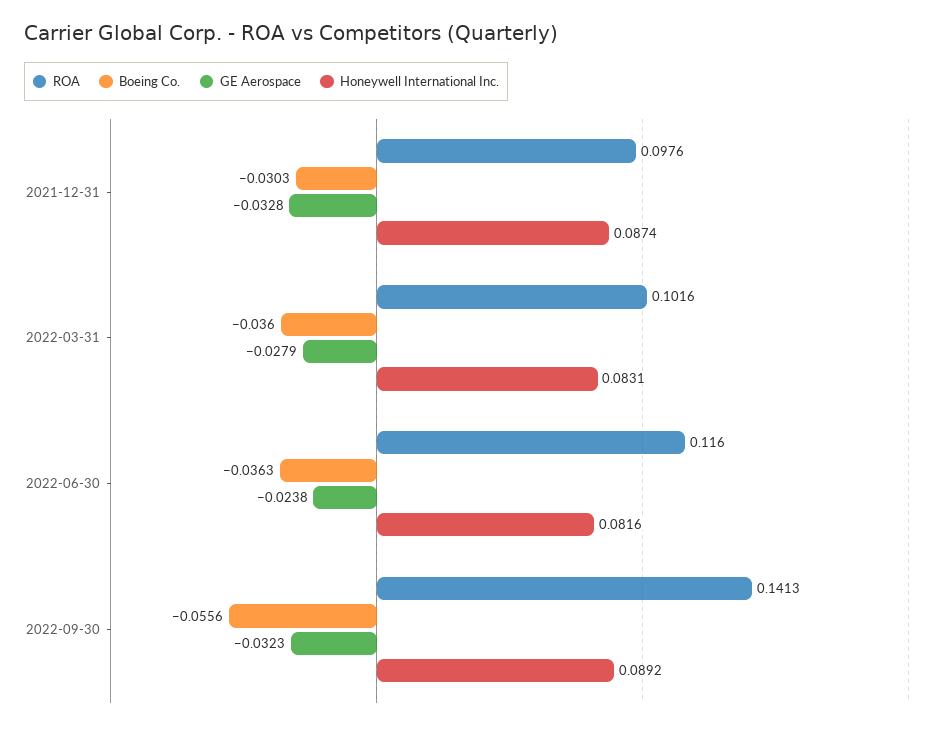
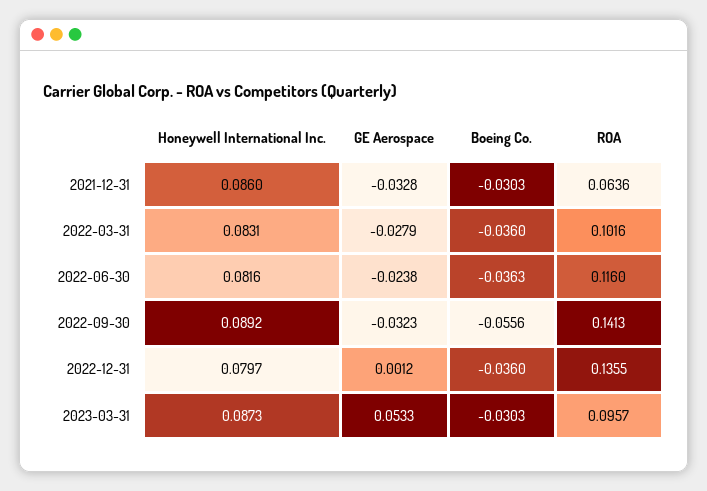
ROA, 2021-12-31: 0.0976 -> 0.0636
Honeywell International Inc., 2021-12-31: 0.0874 -> 0.086
Honeywell International Inc., 2022-12-31: none -> 0.0797
GE Aerospace, 2022-12-31: none -> 0.0012
Boeing Co., 2022-12-31: none -> -0.036
ROA, 2022-12-31: none -> 0.1355
Honeywell International Inc., 2023-03-31: none -> 0.0873
GE Aerospace, 2023-03-31: none -> 0.0533
Boeing Co., 2023-03-31: none -> -0.0303
ROA, 2023-03-31: none -> 0.0957

